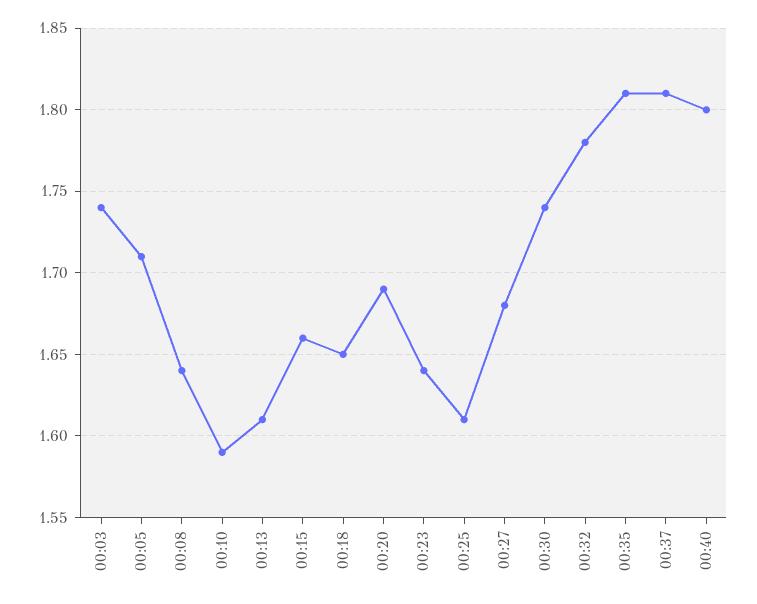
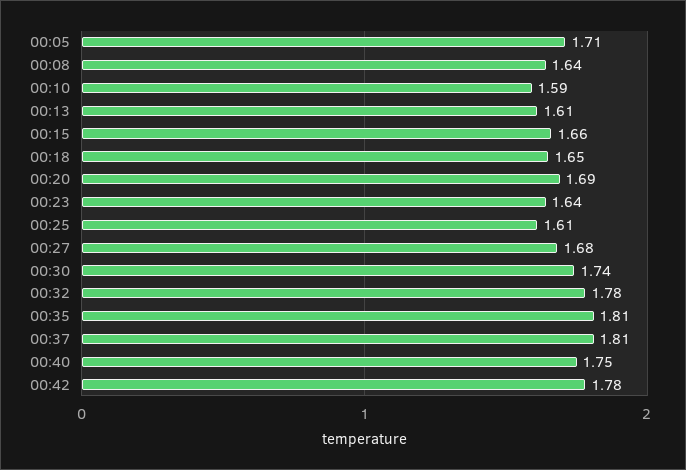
00:03: 1.74 -> none
00:40: 1.8 -> 1.75
00:42: none -> 1.78

